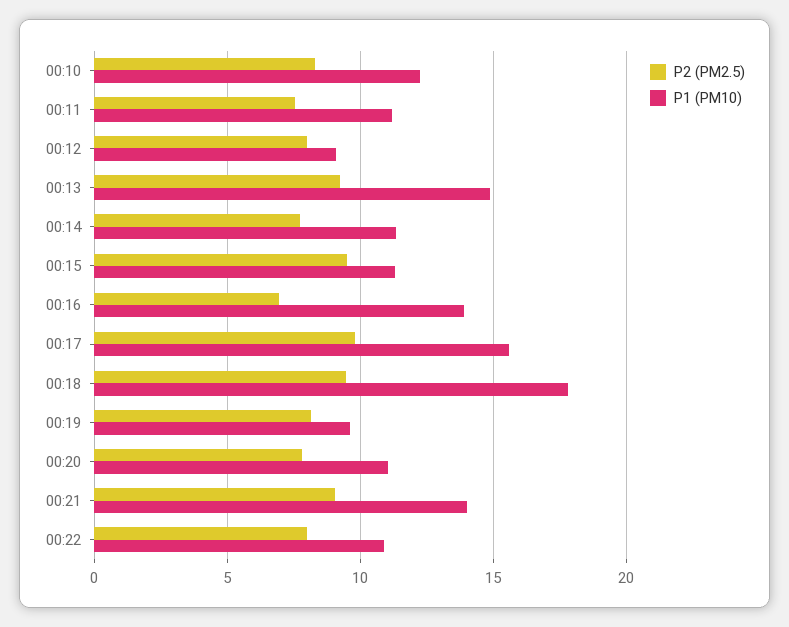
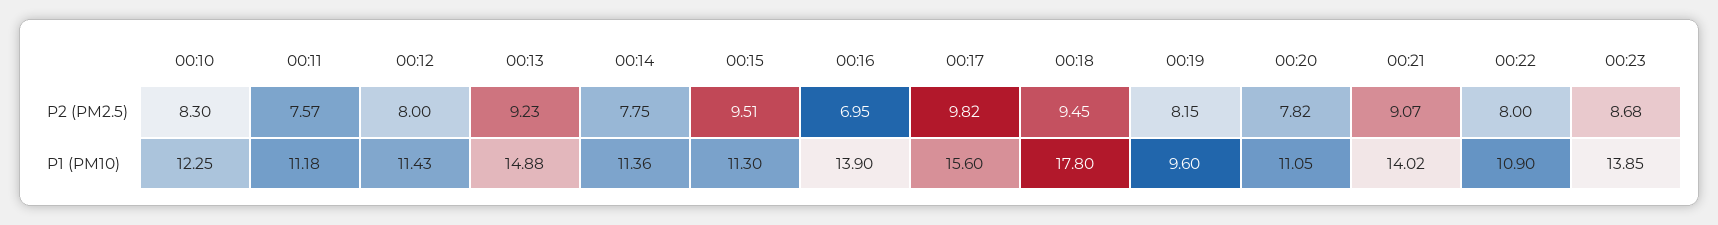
P1 (PM10), 00:12: 9 -> 11.43
P2 (PM2.5), 00:23: none -> 8.68
P1 (PM10), 00:23: none -> 13.85

